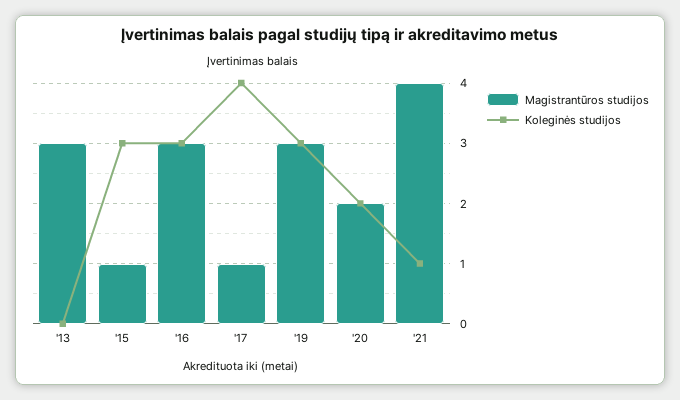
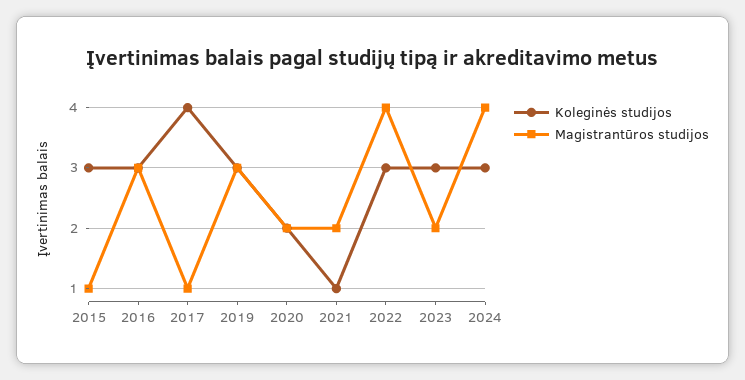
Magistrantūros studijos, '13: 3 -> none
Koleginės studijos, '13: 0 -> none
Magistrantūros studijos, '21: 4 -> 2
Koleginės studijos, 2022: none -> 3
Magistrantūros studijos, 2022: none -> 4
Koleginės studijos, 2023: none -> 3
Magistrantūros studijos, 2023: none -> 2
Koleginės studijos, 2024: none -> 3
Magistrantūros studijos, 2024: none -> 4

